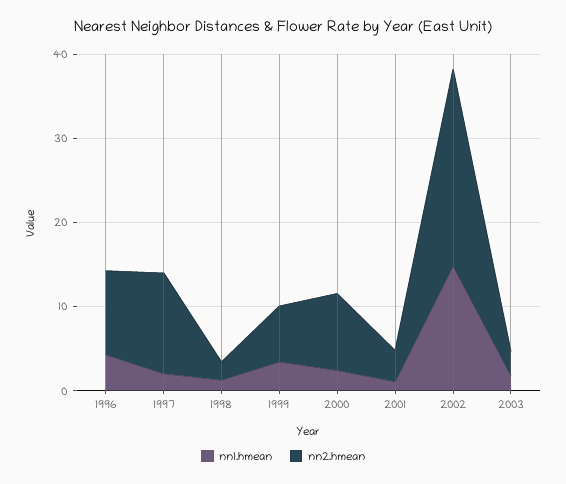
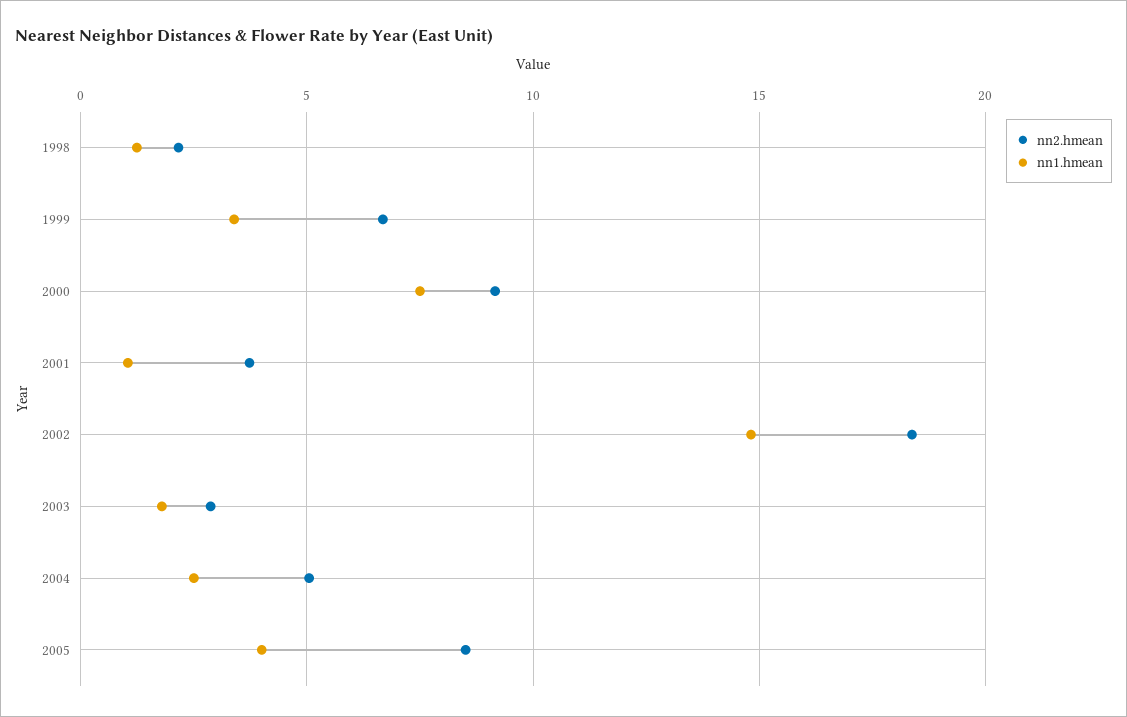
nn1.hmean, 1996: 4 -> none
nn2.hmean, 1996: 10 -> none
nn1.hmean, 1997: 2 -> none
nn2.hmean, 1997: 12 -> none
nn1.hmean, 2000: 2 -> 7.5
nn2.hmean, 2002: 24 -> 18.5
nn2.hmean, 2004: none -> 5
nn1.hmean, 2004: none -> 2.5
nn2.hmean, 2005: none -> 8.5
nn1.hmean, 2005: none -> 4

